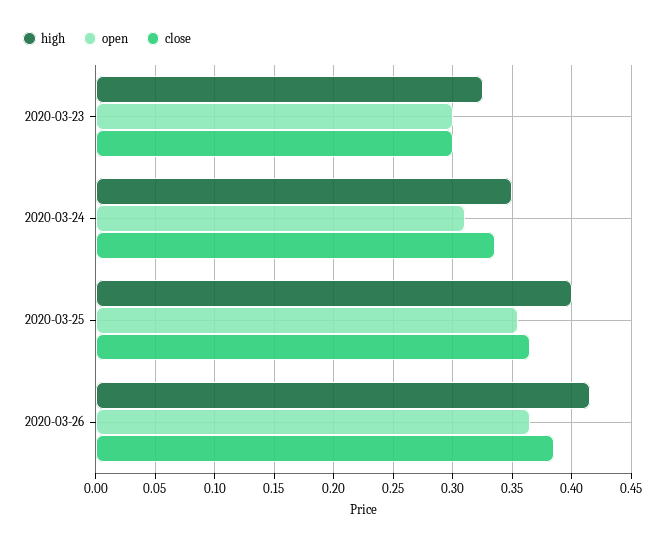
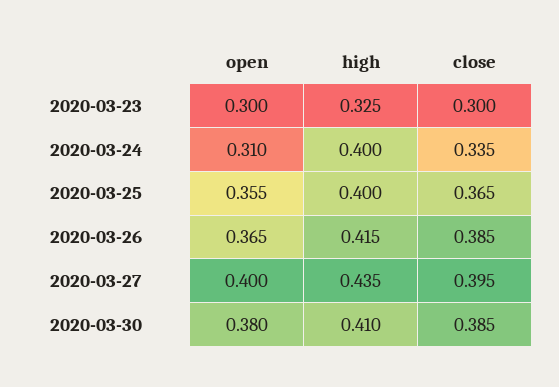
high, 2020-03-24: 0.35 -> 0.4
open, 2020-03-27: none -> 0.4
high, 2020-03-27: none -> 0.435
close, 2020-03-27: none -> 0.395
open, 2020-03-30: none -> 0.38
high, 2020-03-30: none -> 0.41
close, 2020-03-30: none -> 0.385

